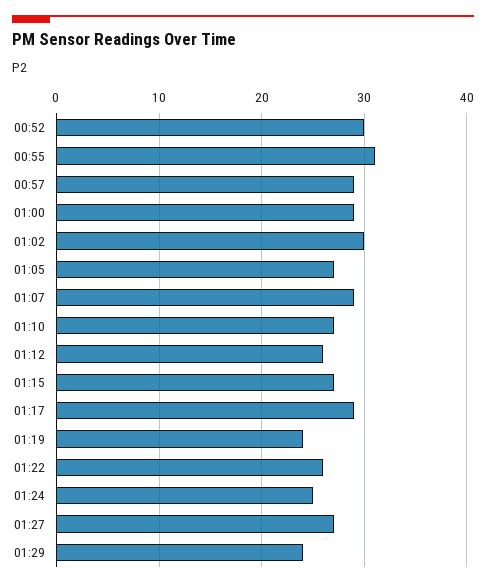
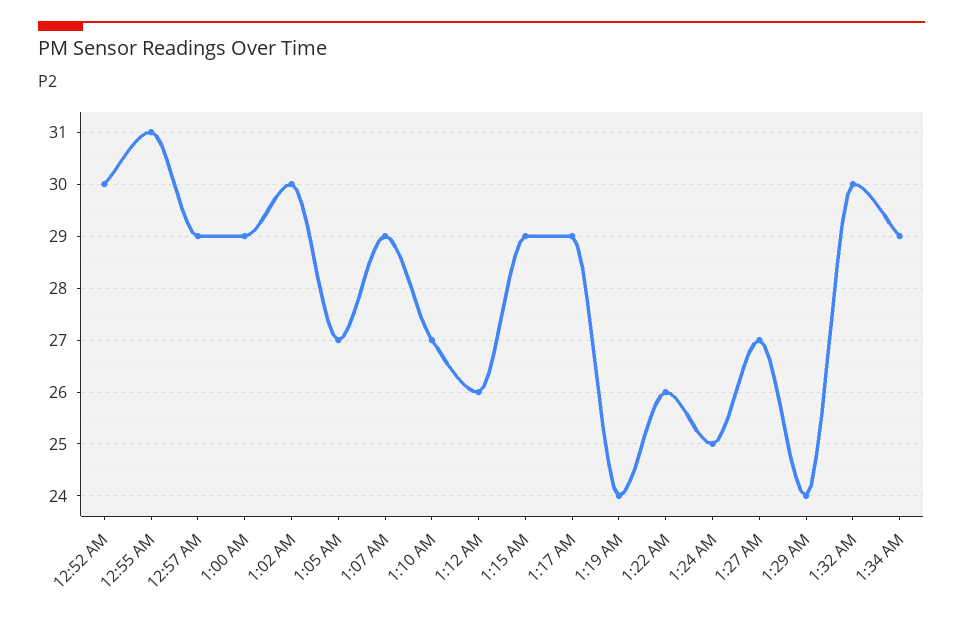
01:15: 27 -> 29
1:32 AM: none -> 30
1:34 AM: none -> 29

